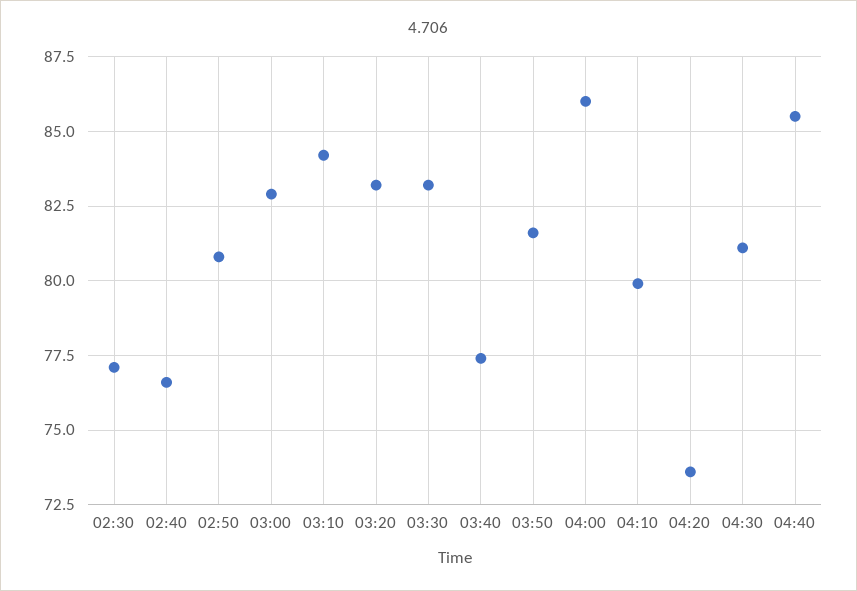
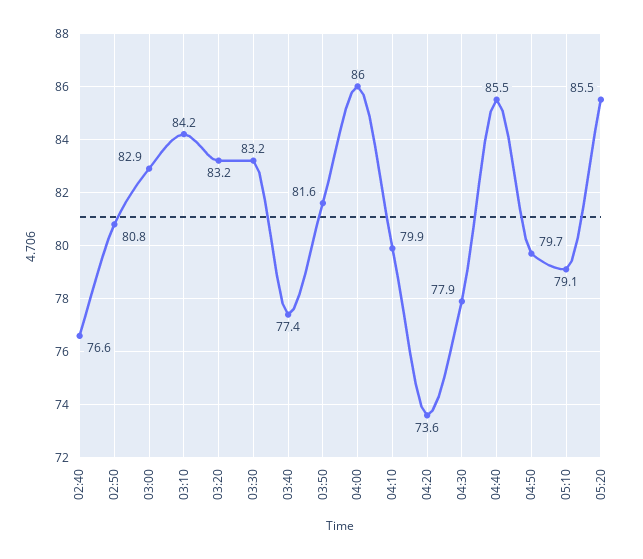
02:30: 77 -> none
04:30: 81 -> 77.9
04:50: none -> 79.7
05:10: none -> 79.1
05:20: none -> 85.5

